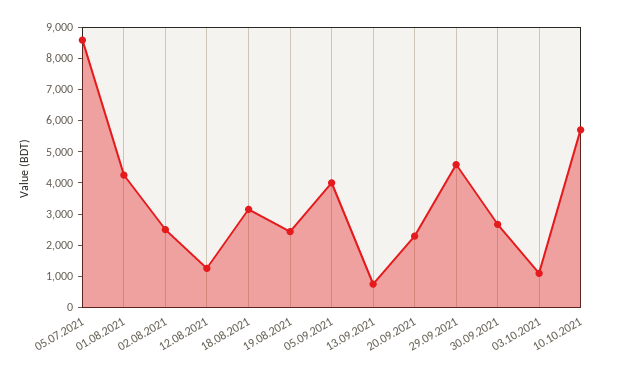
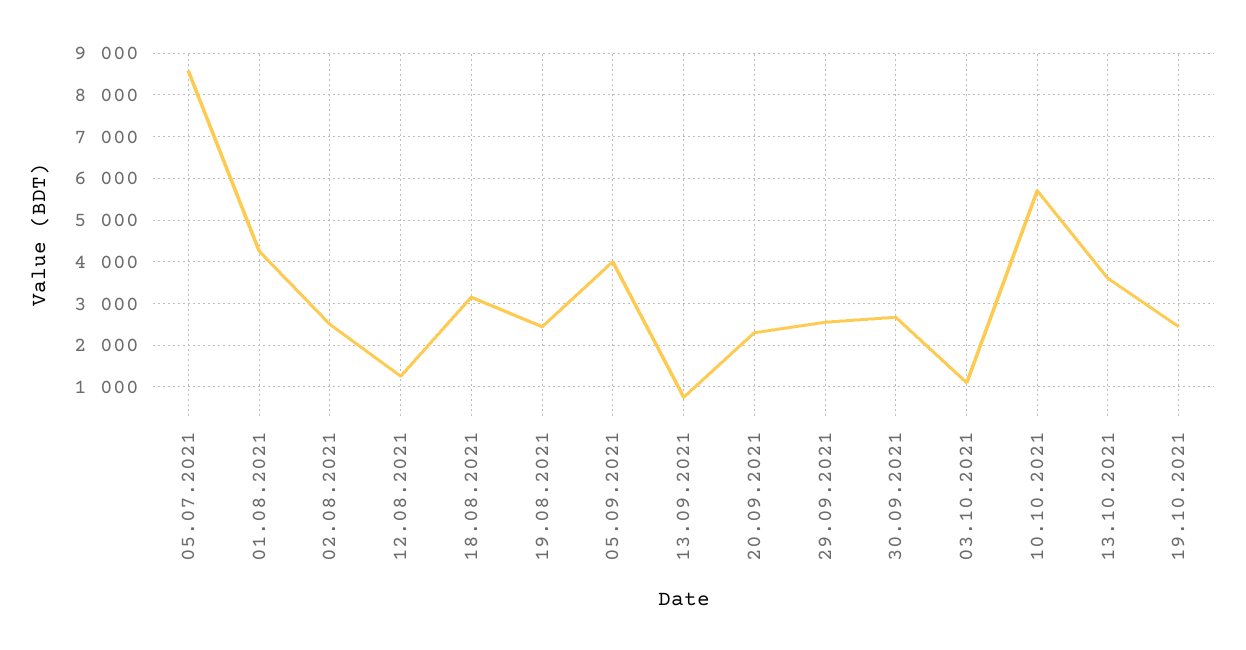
29.09.2021: 4500 -> 2600
13.10.2021: none -> 3600
19.10.2021: none -> 2400

